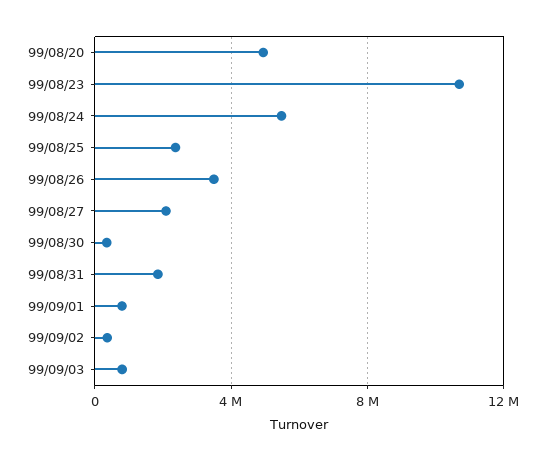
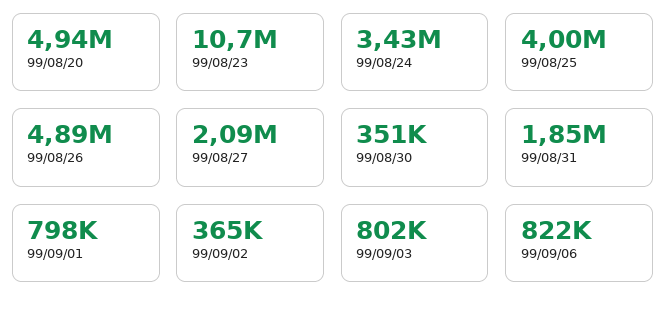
99/08/24: 5500000 -> 3430000
99/08/25: 2500000 -> 4000000
99/08/26: 3500000 -> 4890000
99/09/06: none -> 822000

